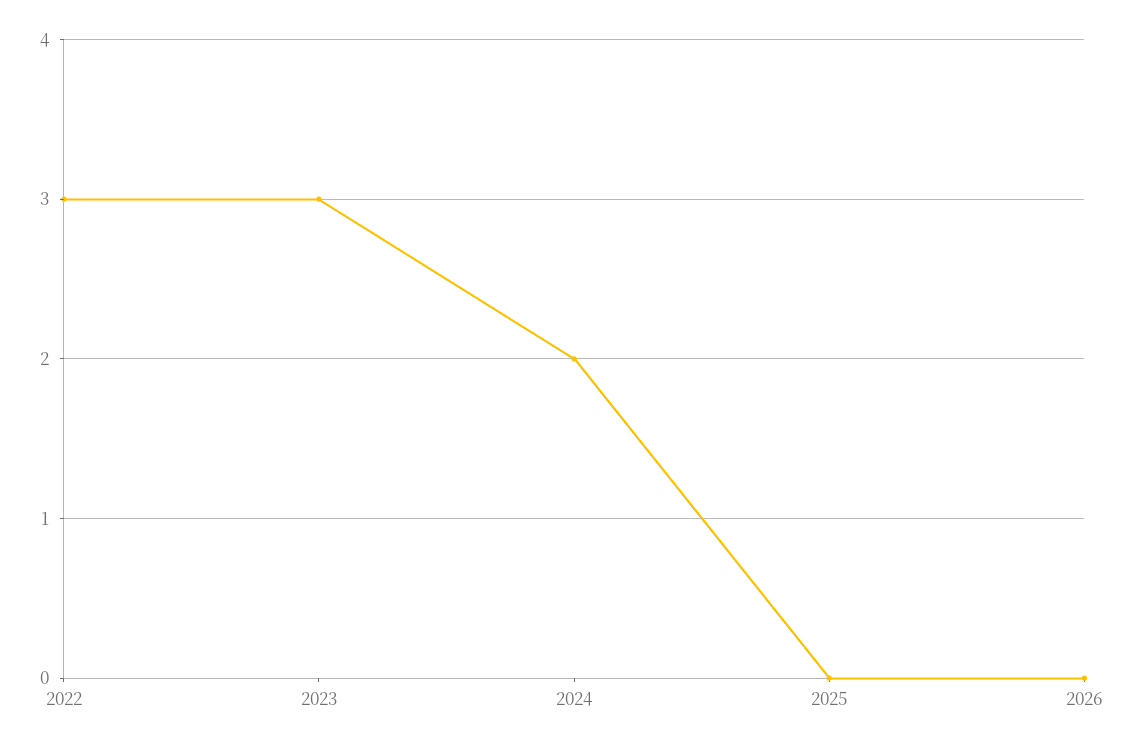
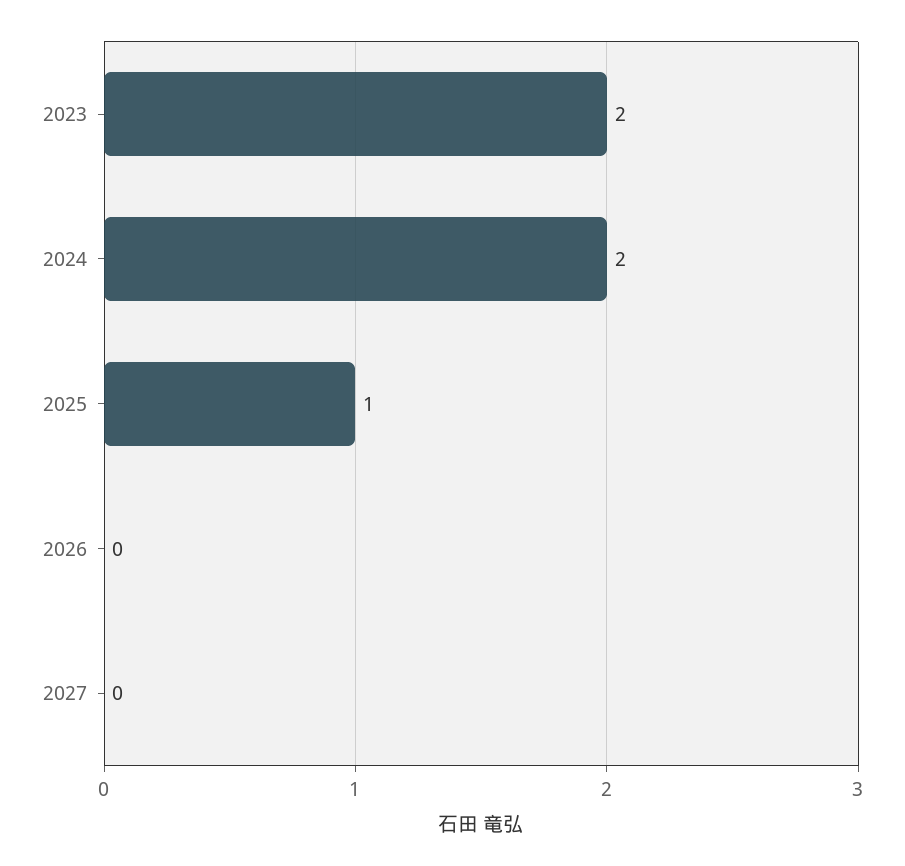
2022: 3 -> none
2023: 3 -> 2
2025: 0 -> 1
2027: none -> 0

